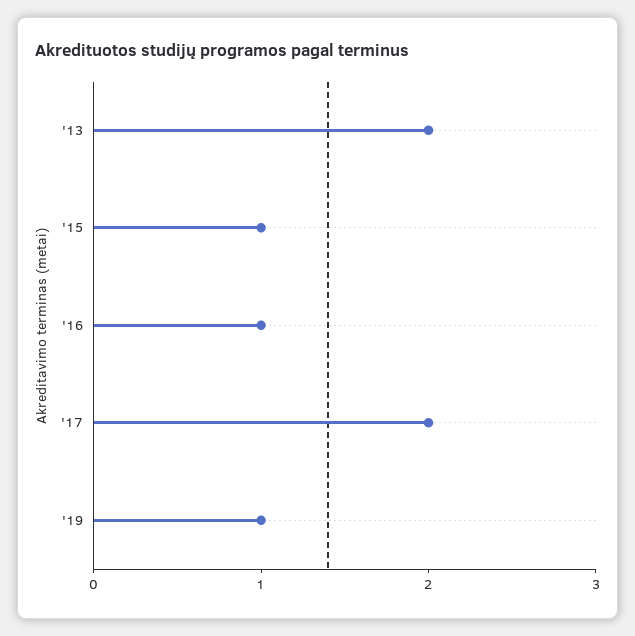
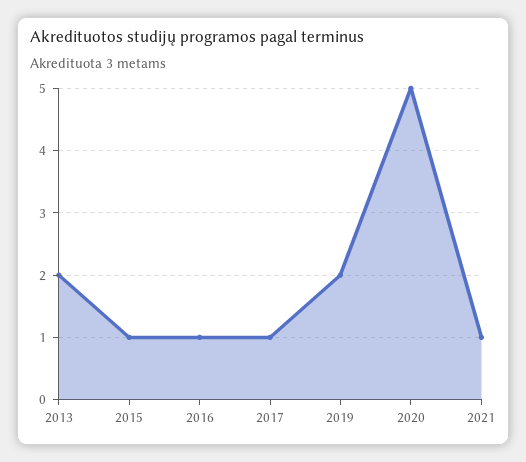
'17: 2 -> 1
'19: 1 -> 2
2020: none -> 5
2021: none -> 1

